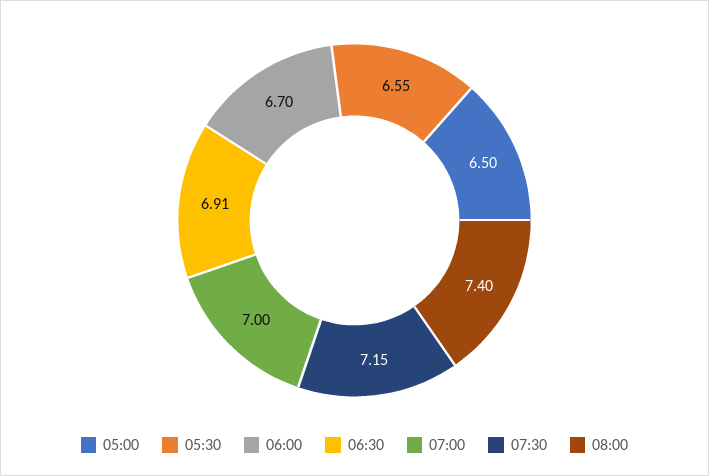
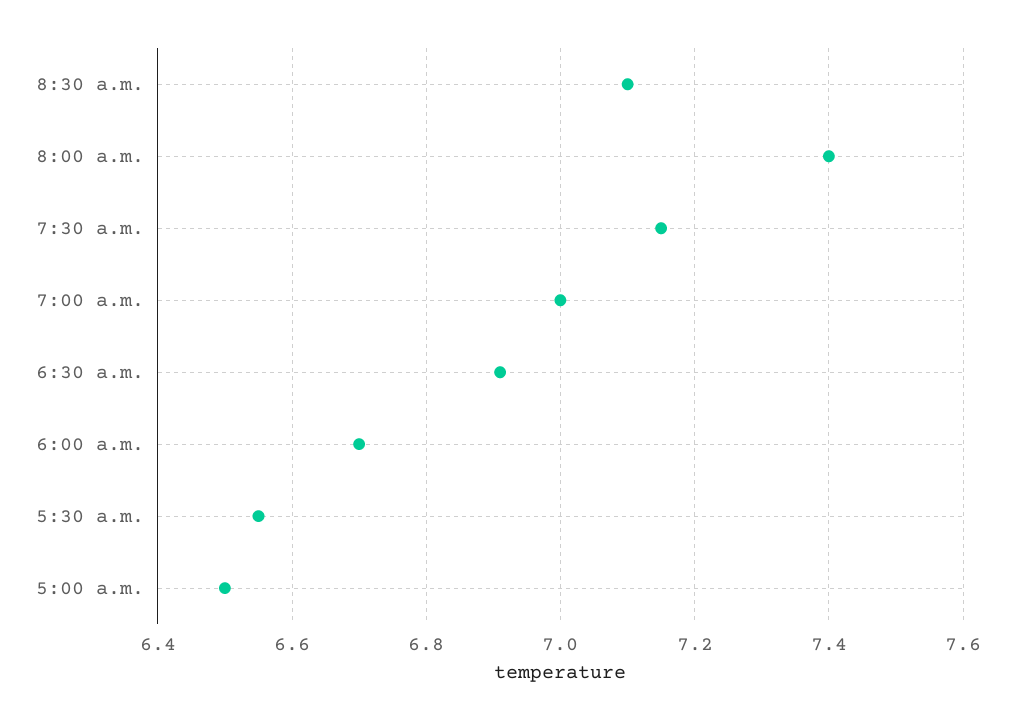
8:30 a.m.: none -> 7.1

